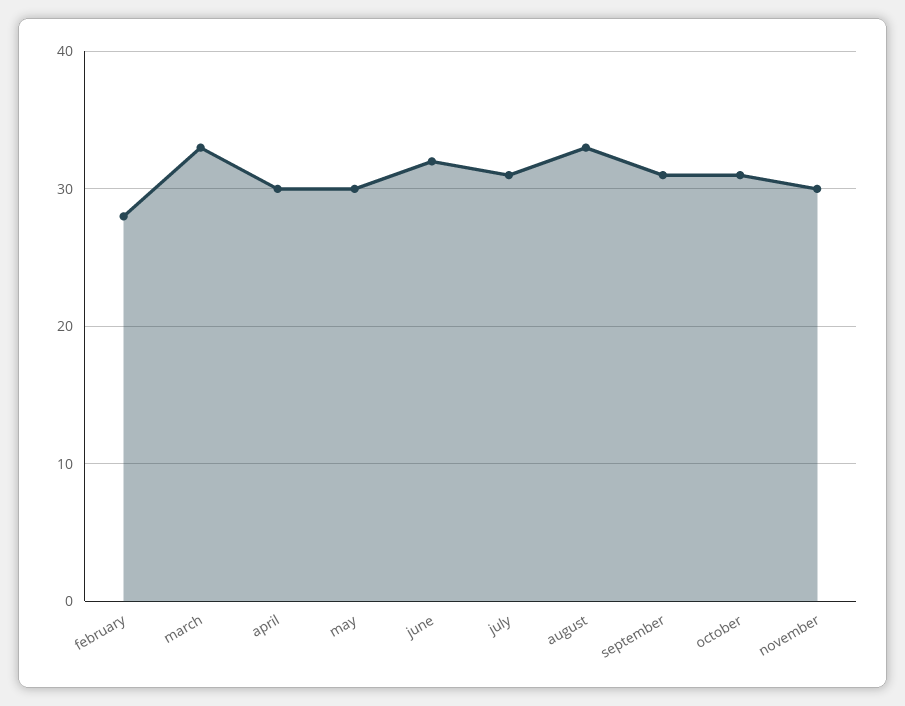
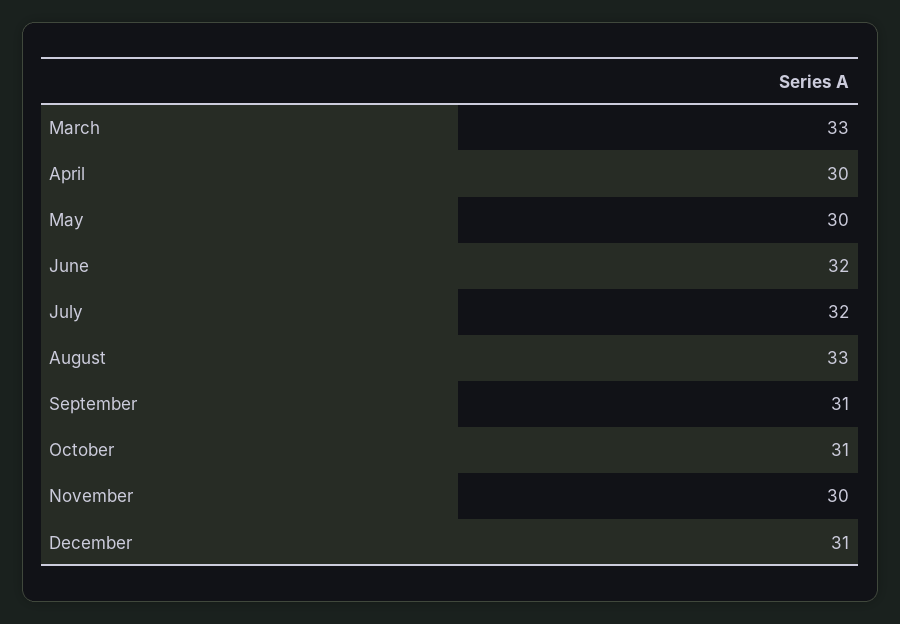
february: 28 -> none
july: 31 -> 32
December: none -> 31

